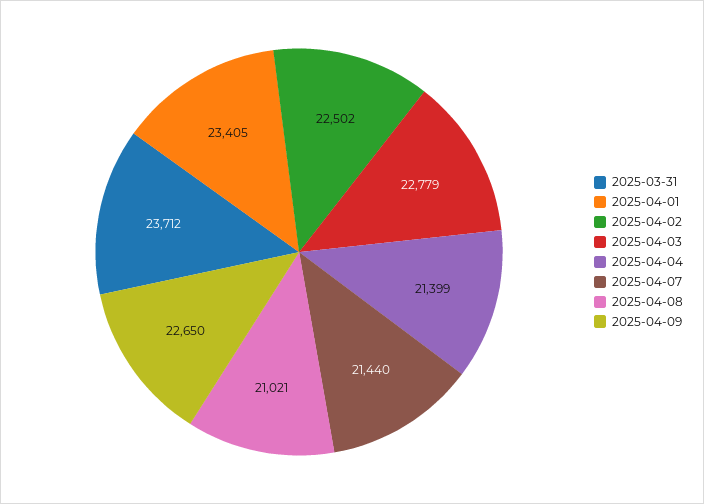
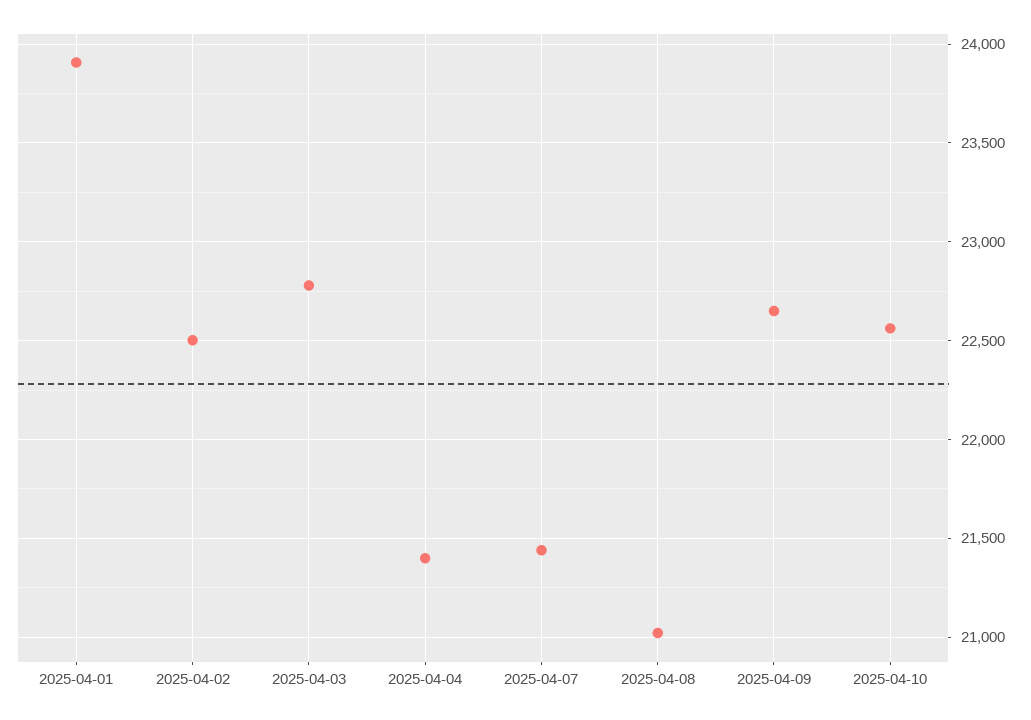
2025-03-31: 23712 -> none
2025-04-01: 23405 -> 23900
2025-04-10: none -> 22550

